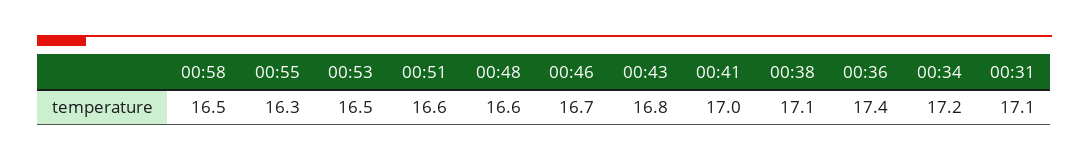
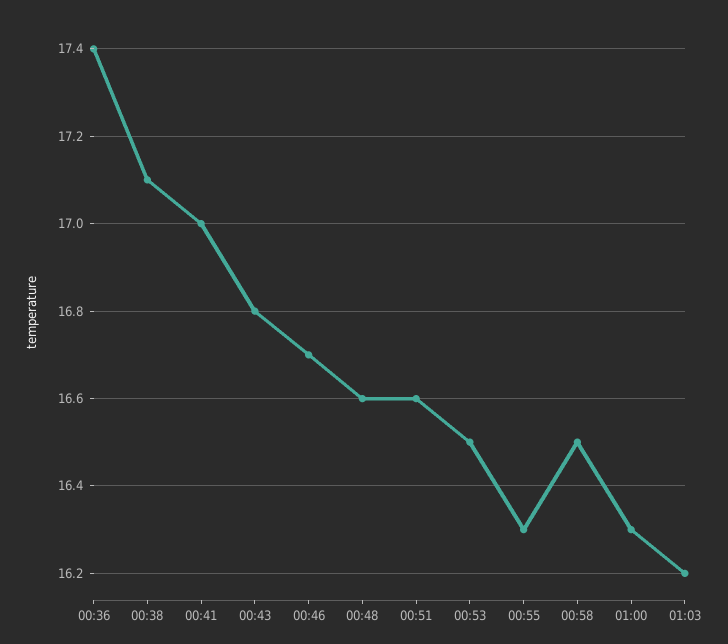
00:34: 17.2 -> none
00:31: 17.1 -> none
01:00: none -> 16.3
01:03: none -> 16.2

